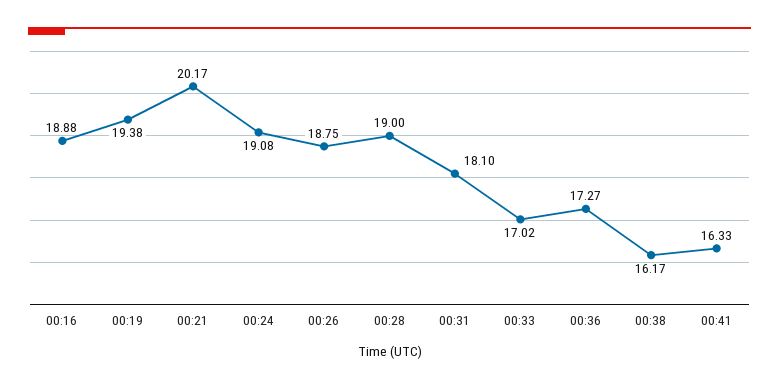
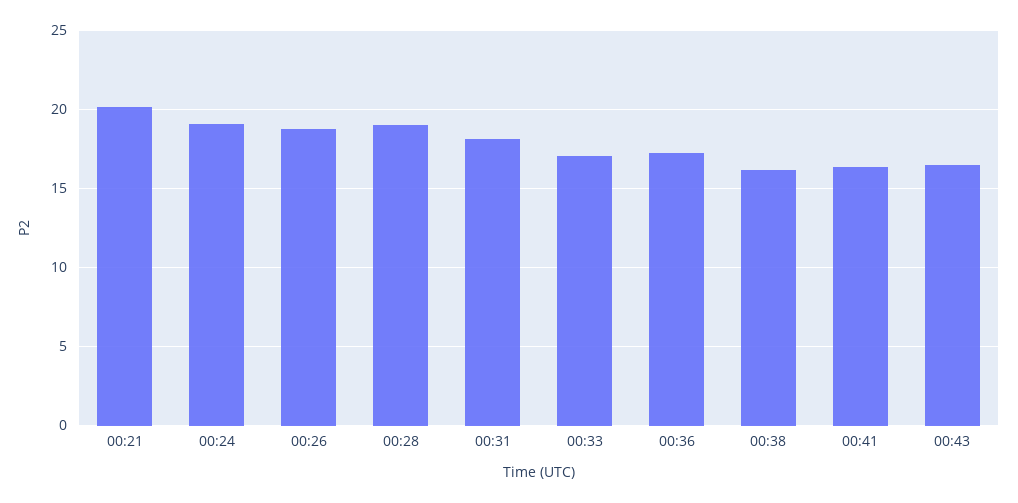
00:16: 18.88 -> none
00:19: 19.38 -> none
00:43: none -> 16.5

